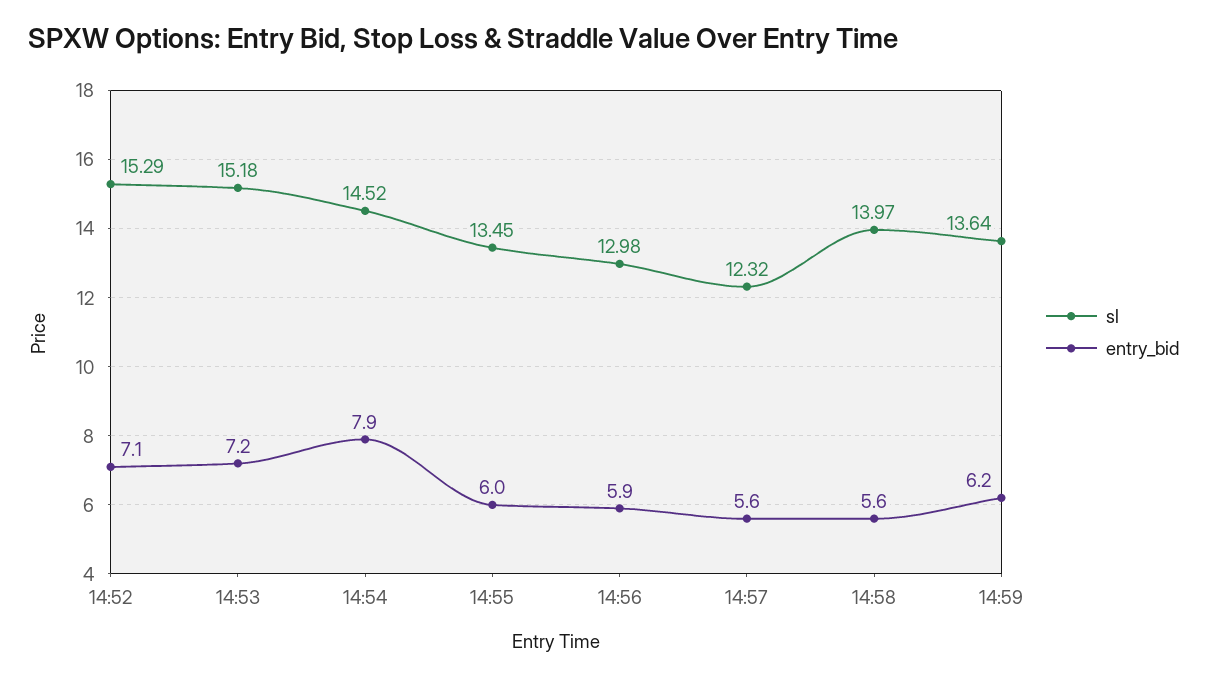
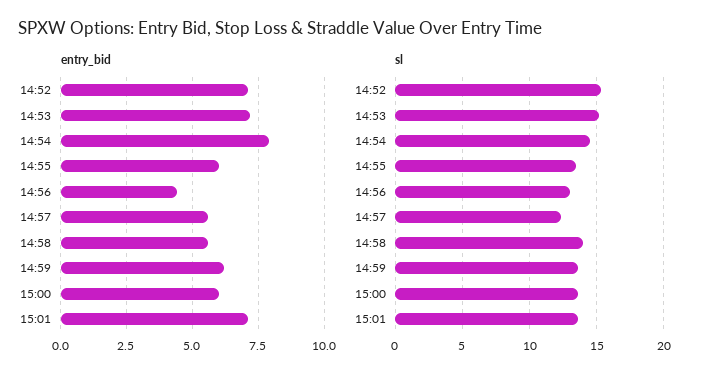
entry_bid, 14:56: 5.9 -> 4.5
entry_bid, 15:00: none -> 6
entry_bid, 15:01: none -> 7
sl, 15:00: none -> 13.5
sl, 15:01: none -> 13.5

